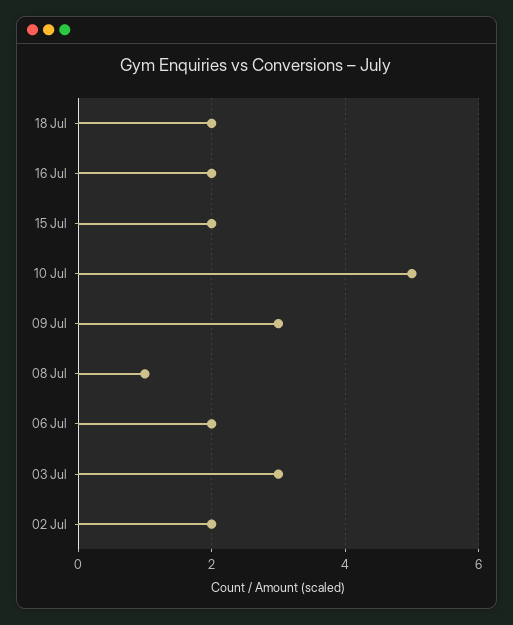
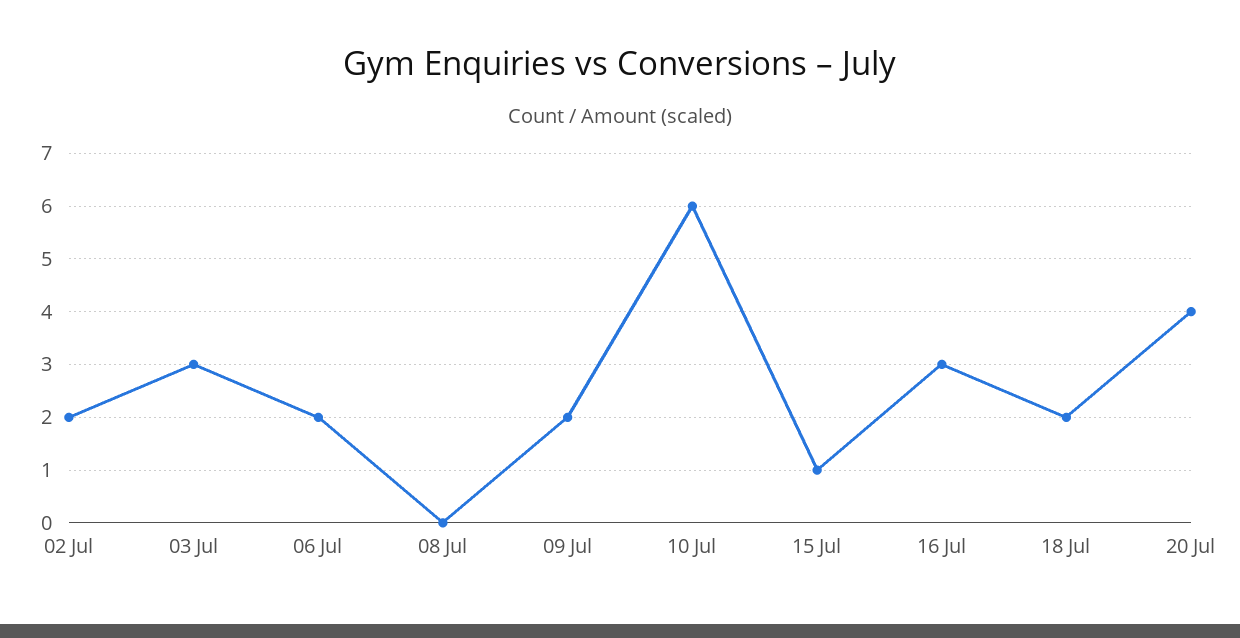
16 Jul: 2 -> 3
15 Jul: 2 -> 1
10 Jul: 5 -> 6
09 Jul: 3 -> 2
08 Jul: 1 -> 0
20 Jul: none -> 4

